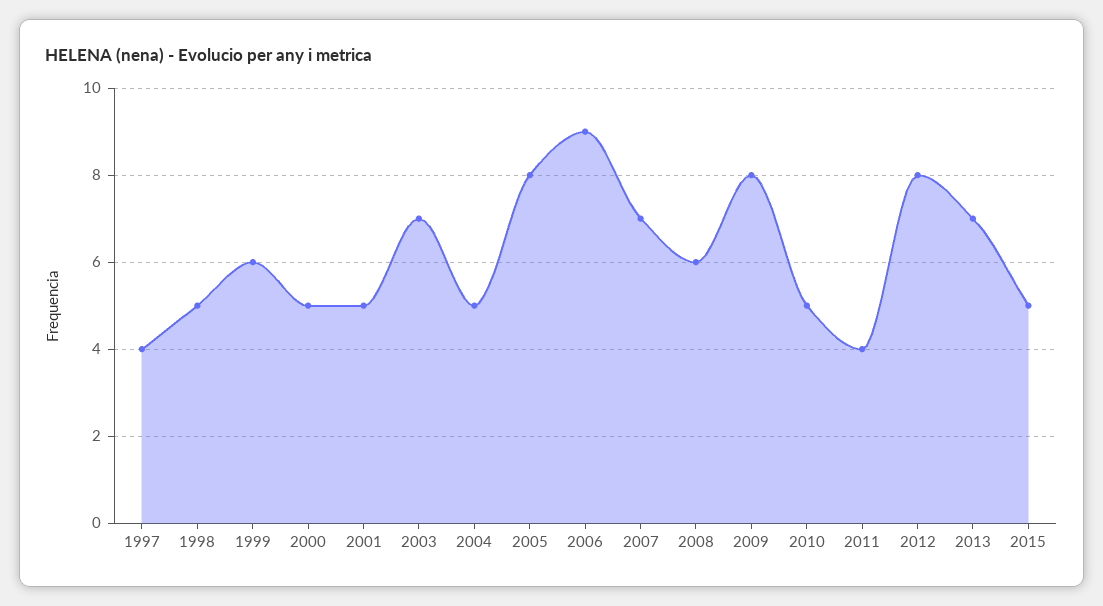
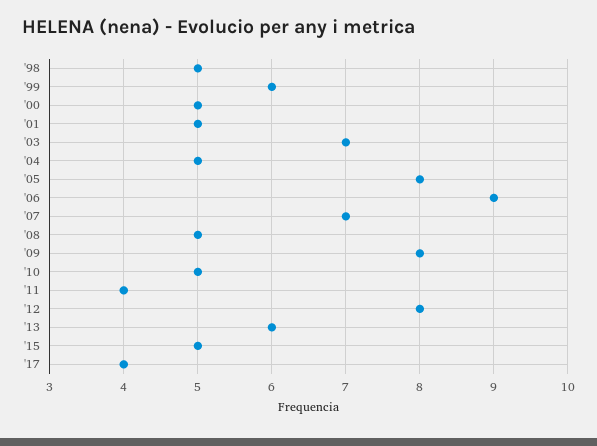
1997: 4 -> none
2008: 6 -> 5
2013: 7 -> 6
'17: none -> 4

